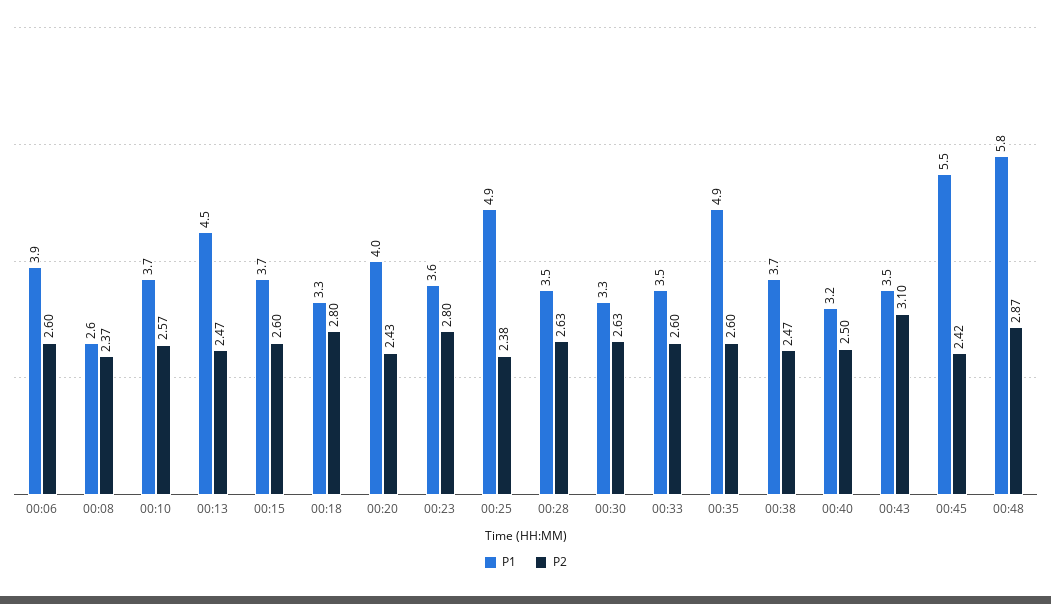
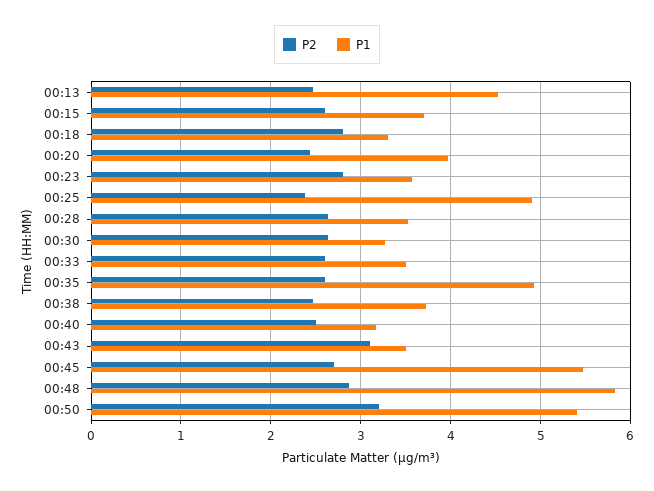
P1, 00:06: 3.9 -> none
P2, 00:06: 2.6 -> none
P1, 00:08: 2.6 -> none
P2, 00:08: 2.37 -> none
P1, 00:10: 3.7 -> none
P2, 00:10: 2.57 -> none
P2, 00:45: 2.42 -> 2.7
P2, 00:50: none -> 3.2
P1, 00:50: none -> 5.4

